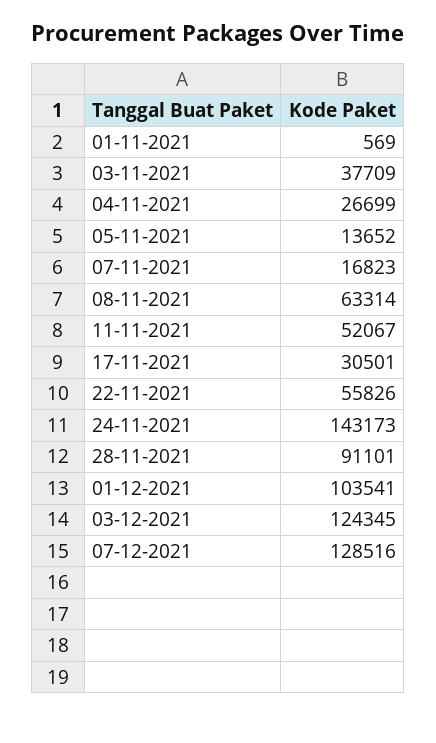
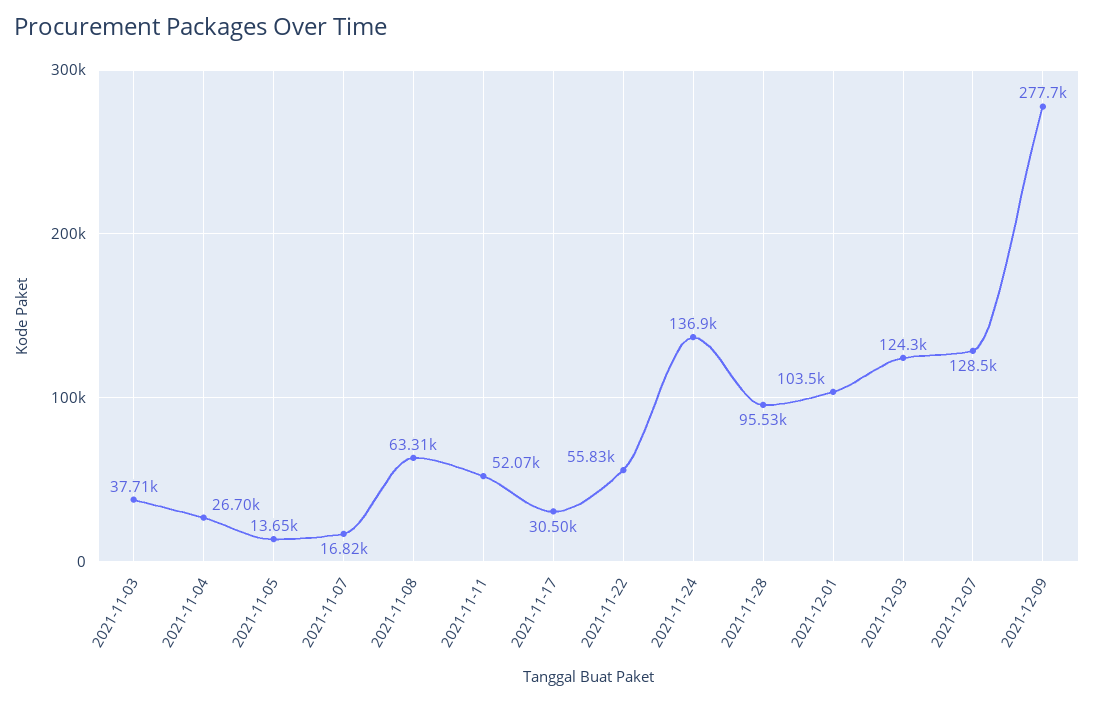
01-11-2021: 569 -> none
24-11-2021: 143173 -> 136900
28-11-2021: 91101 -> 95530
2021-12-09: none -> 277700

